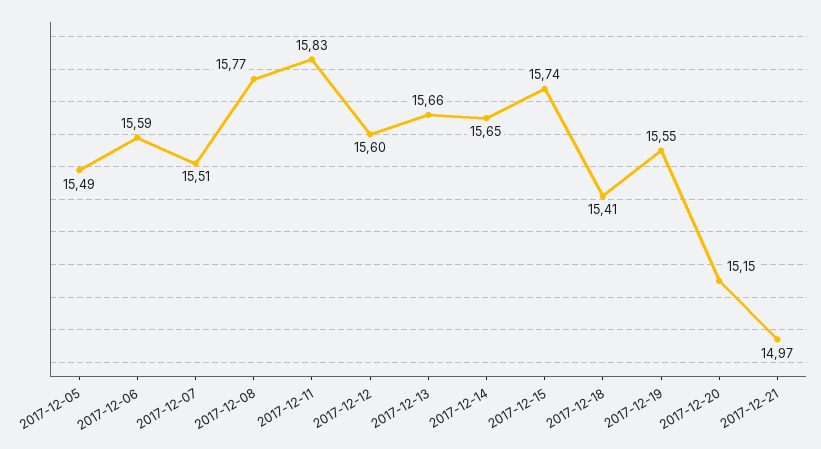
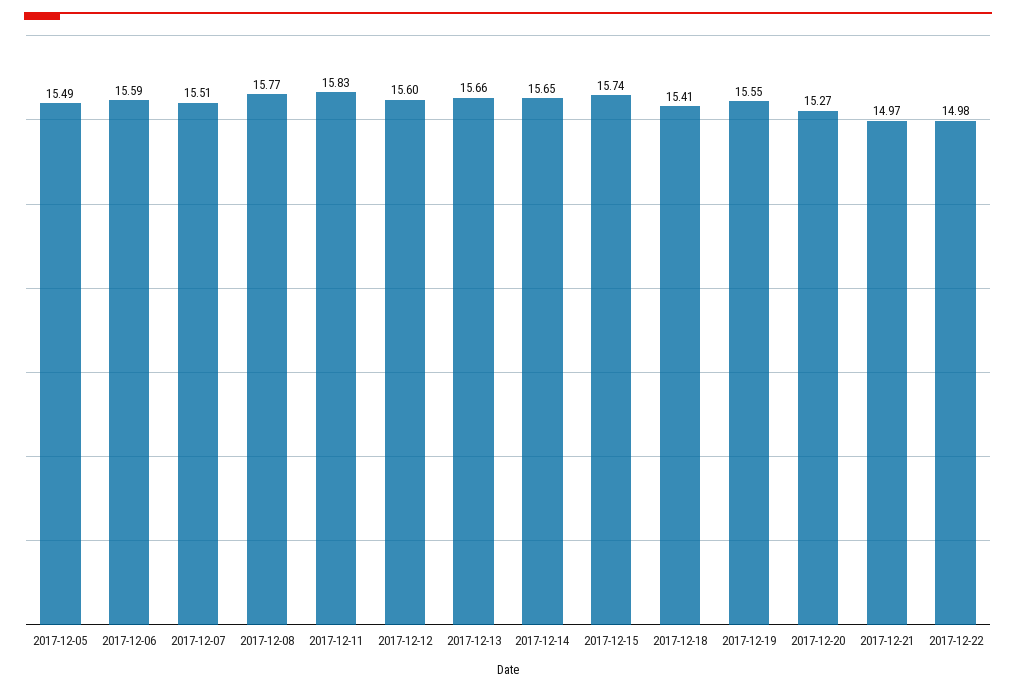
2017-12-20: 15.15 -> 15.27
2017-12-22: none -> 14.98

